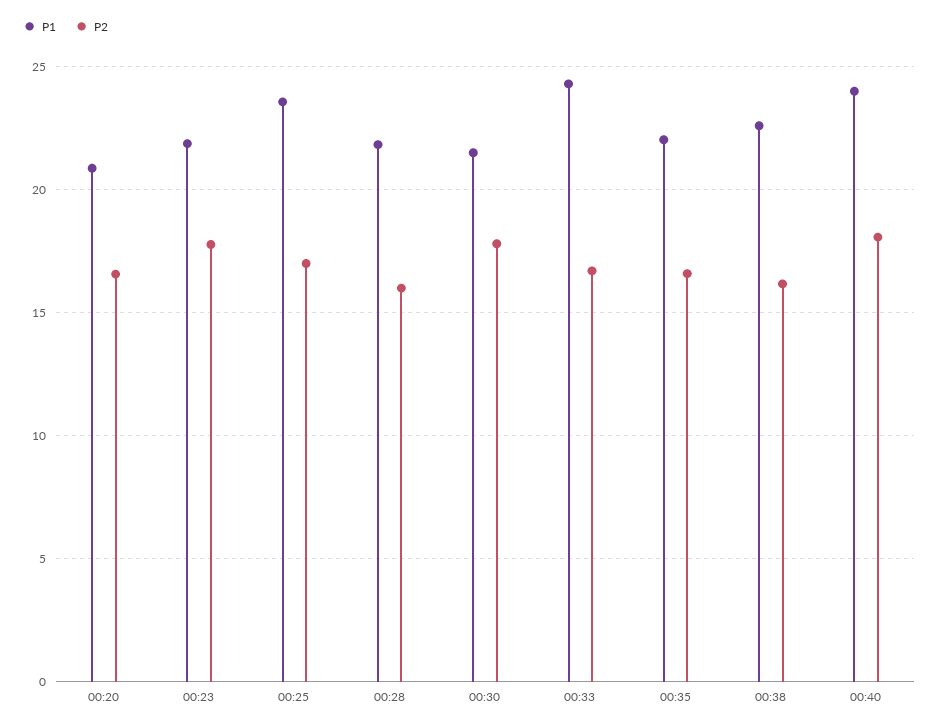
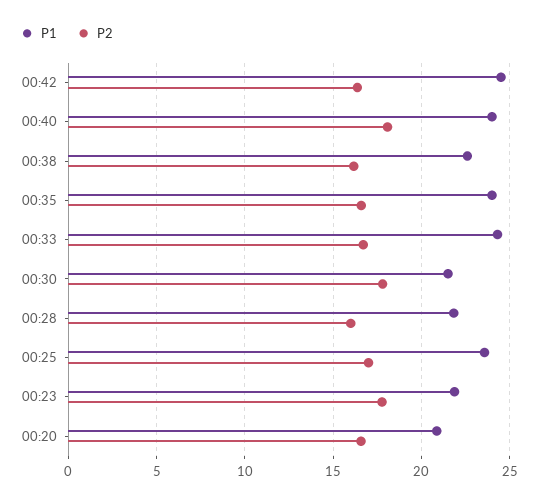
P1, 00:35: 22 -> 24
P1, 00:42: none -> 24.5
P2, 00:42: none -> 16.5

